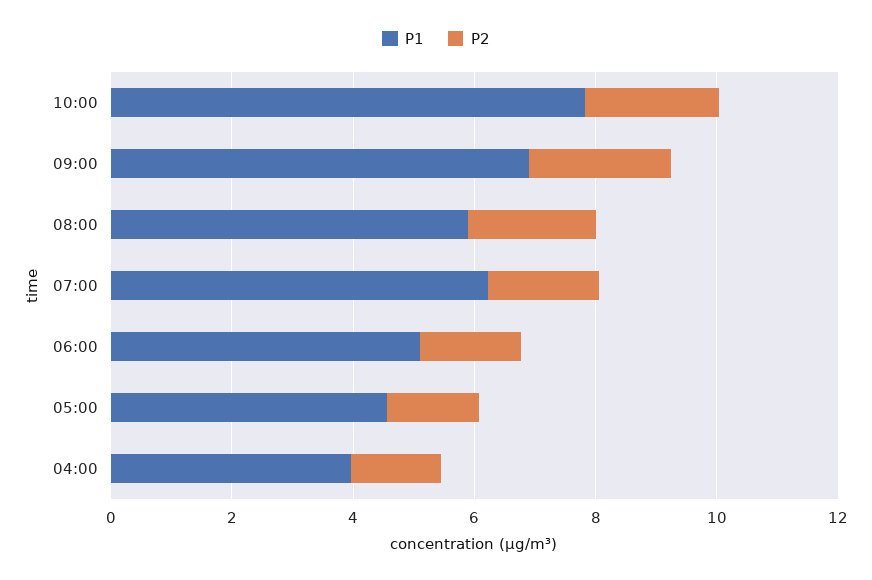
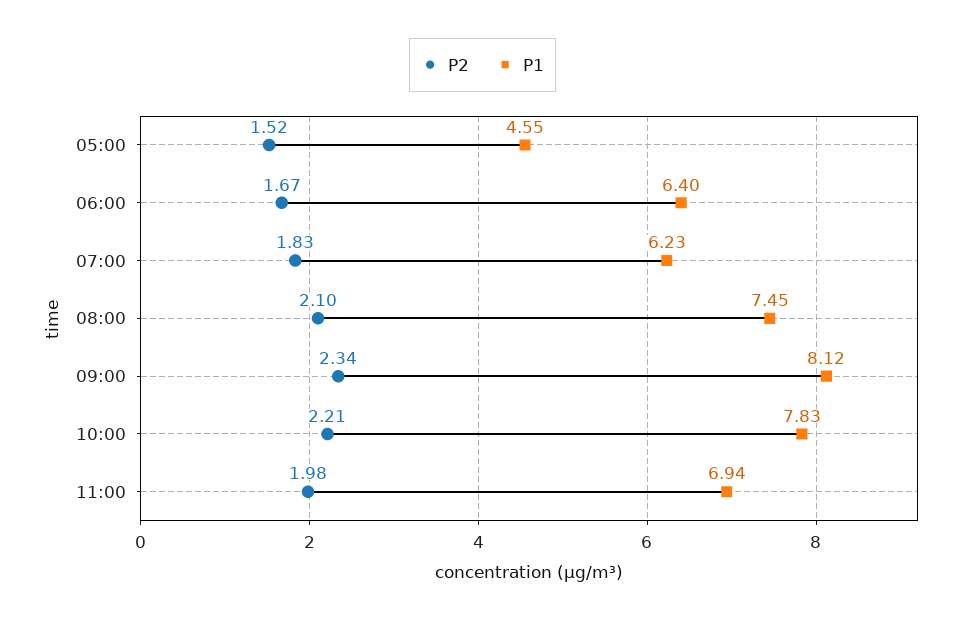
P1, 09:00: 7 -> 8.12
P1, 08:00: 6 -> 7.45
P1, 06:00: 5 -> 6.4
P1, 04:00: 4 -> none
P2, 04:00: 1.5 -> none
P2, 11:00: none -> 1.98
P1, 11:00: none -> 6.94

